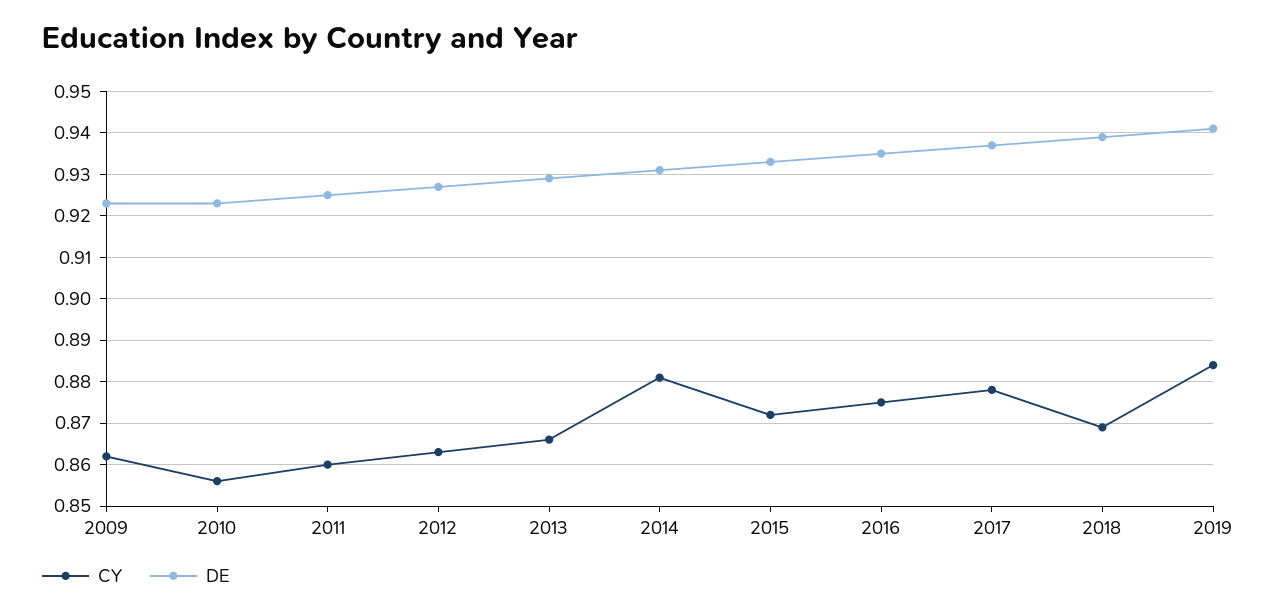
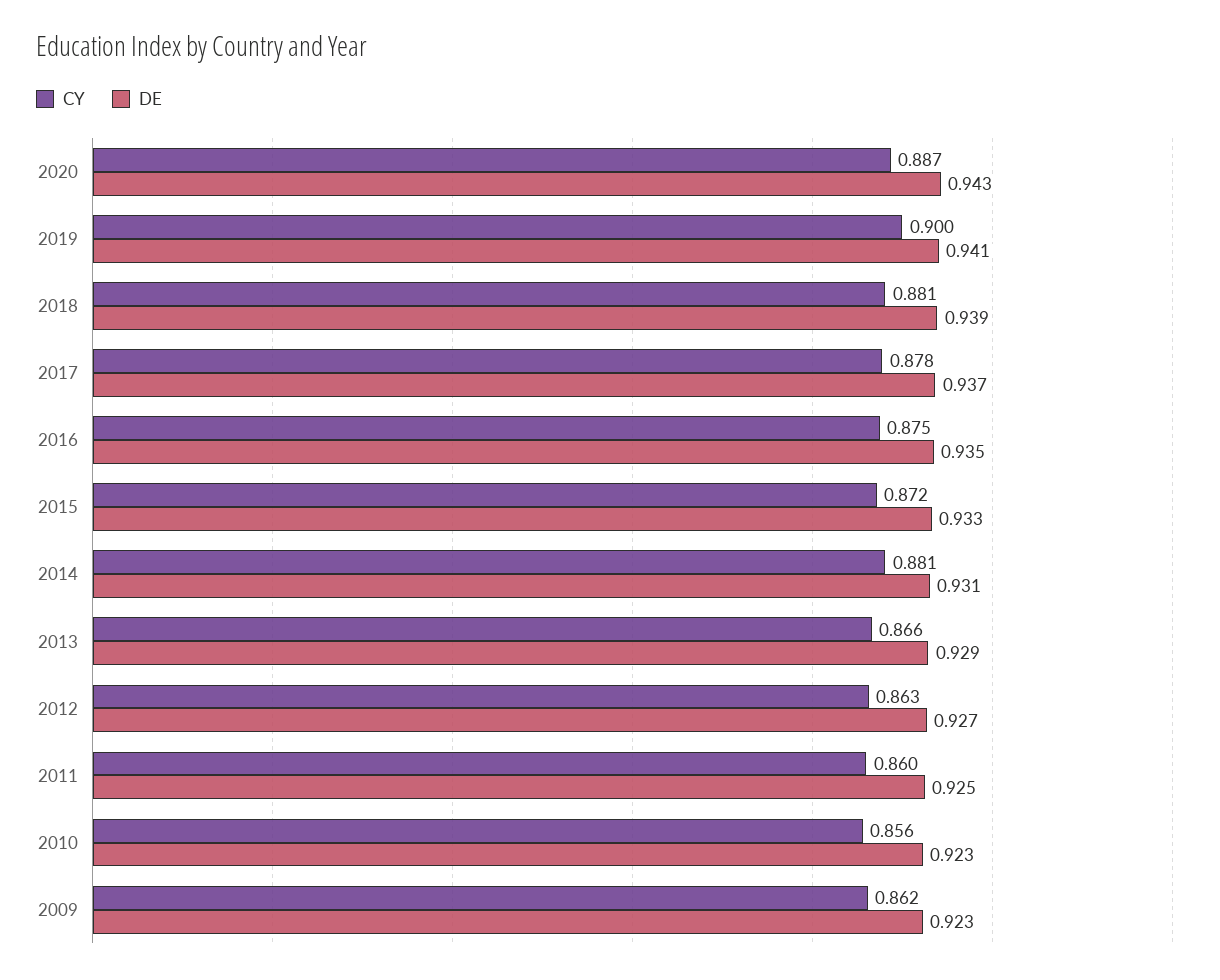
CY, 2018: 0.87 -> 0.881
CY, 2019: 0.885 -> 0.9
CY, 2020: none -> 0.887
DE, 2020: none -> 0.943

